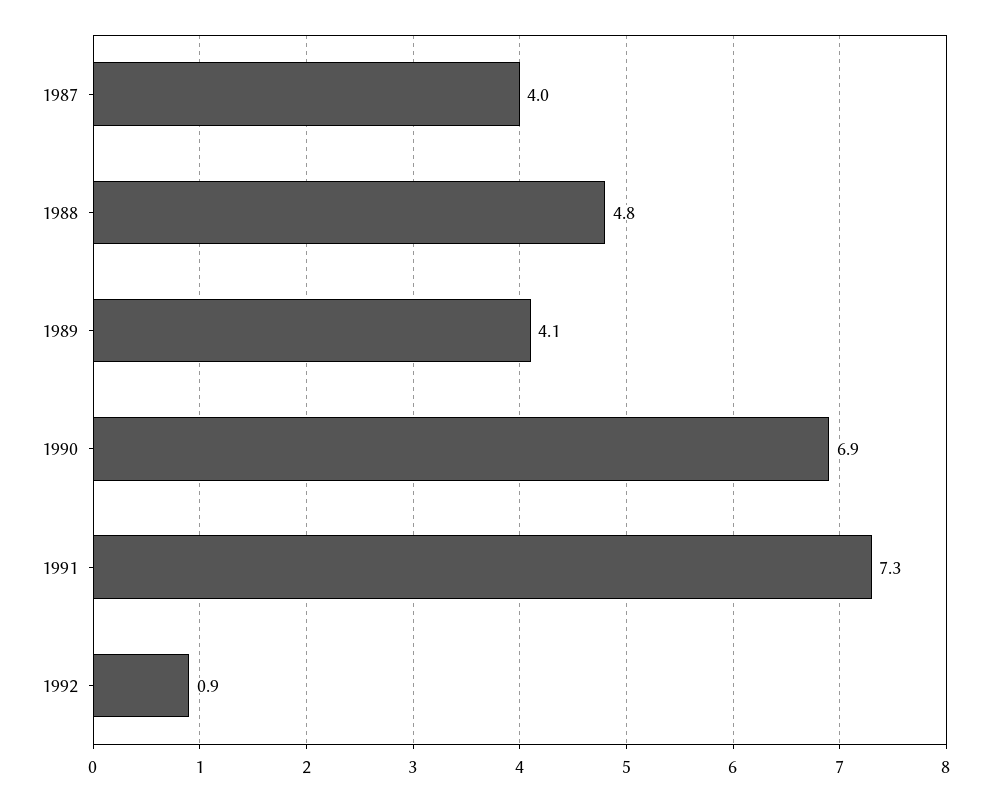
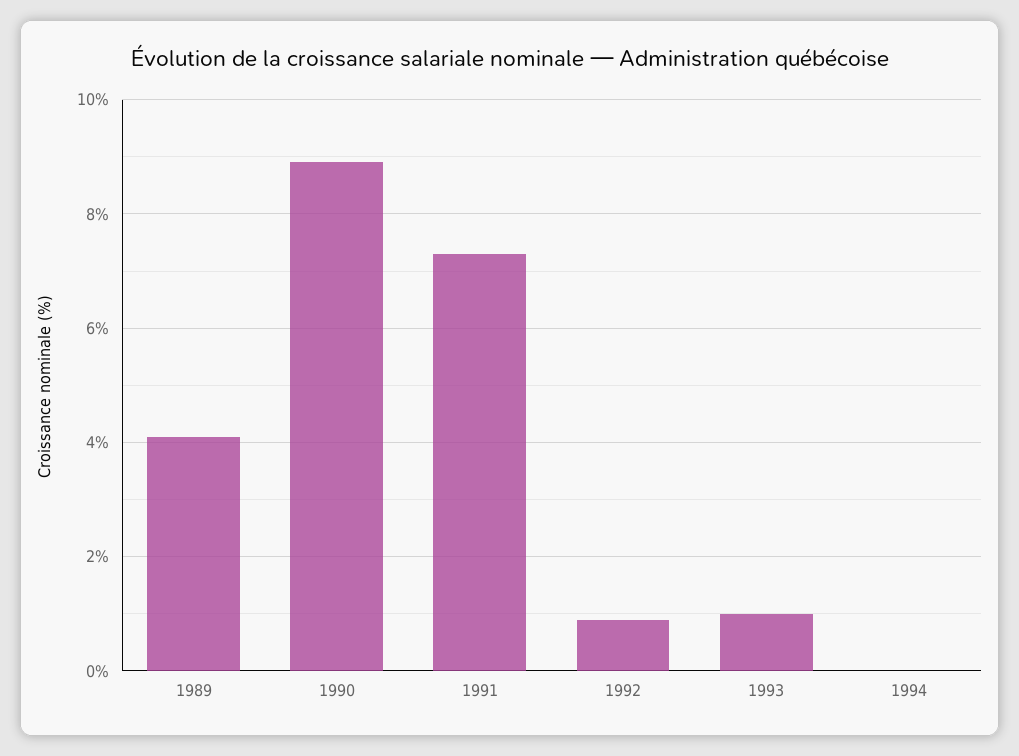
1987: 4 -> none
1988: 4.8 -> none
1990: 6.9 -> 9
1993: none -> 1
1994: none -> 0

